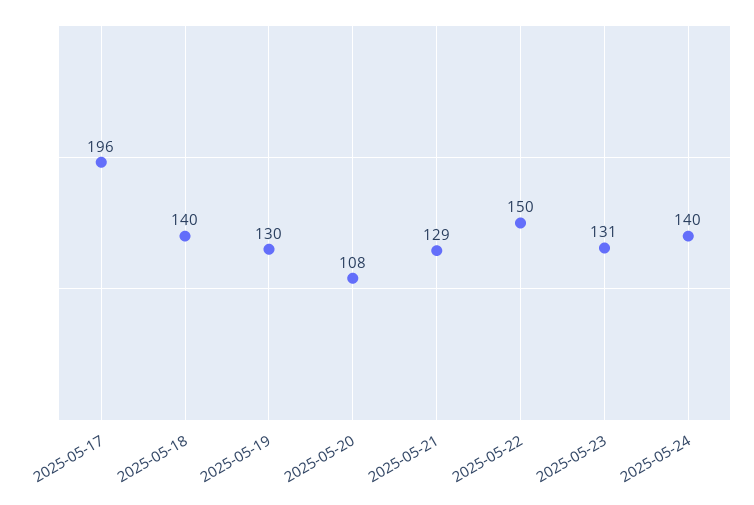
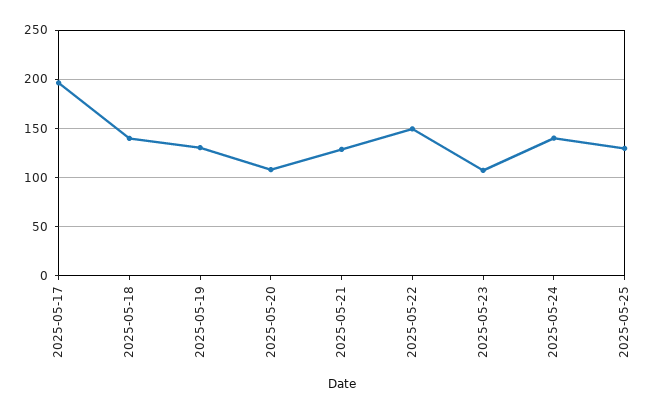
2025-05-23: 131 -> 110
2025-05-25: none -> 130

